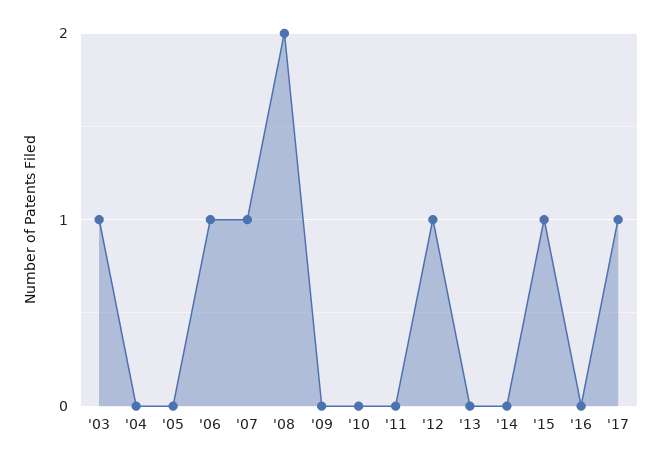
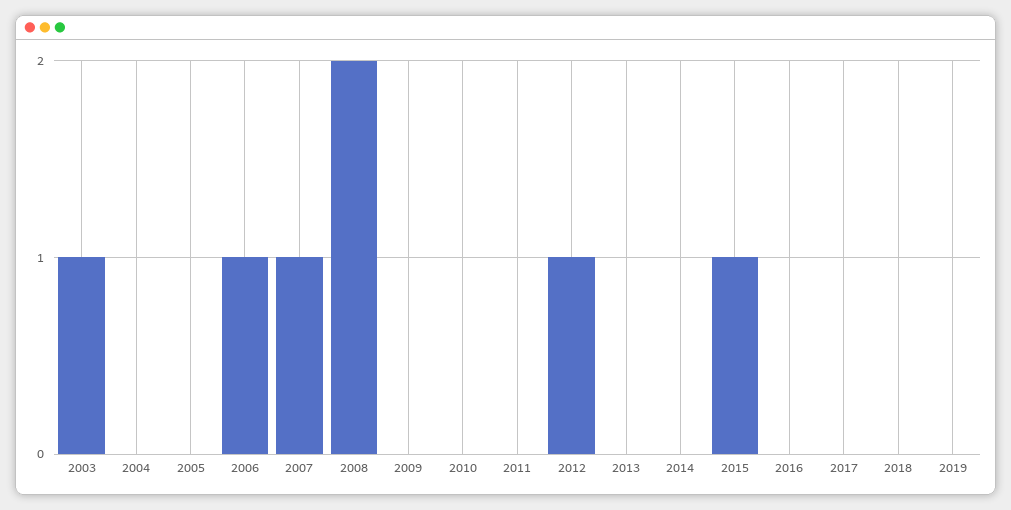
'17: 1 -> 0
2018: none -> 0
2019: none -> 0

